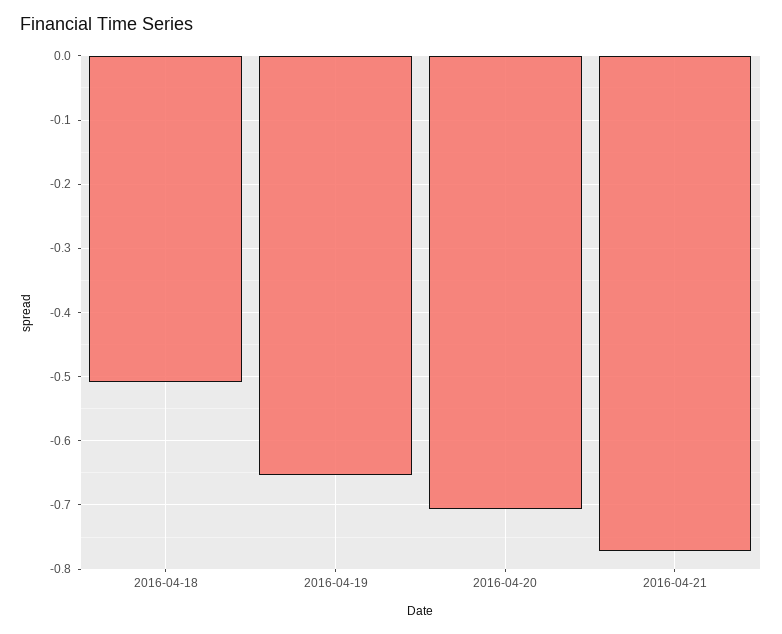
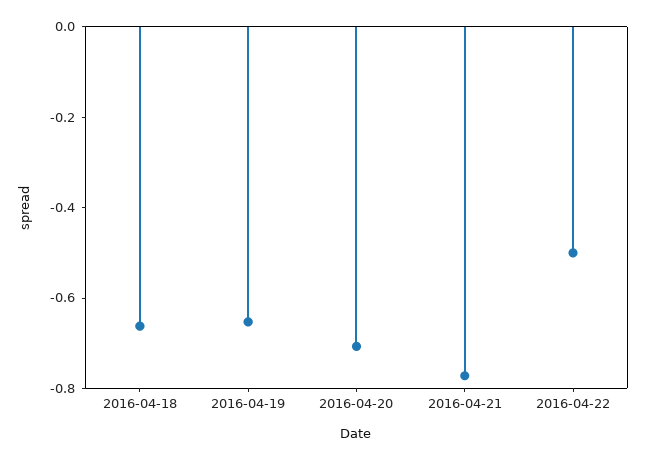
2016-04-18: -0.51 -> -0.65
2016-04-22: none -> -0.5

